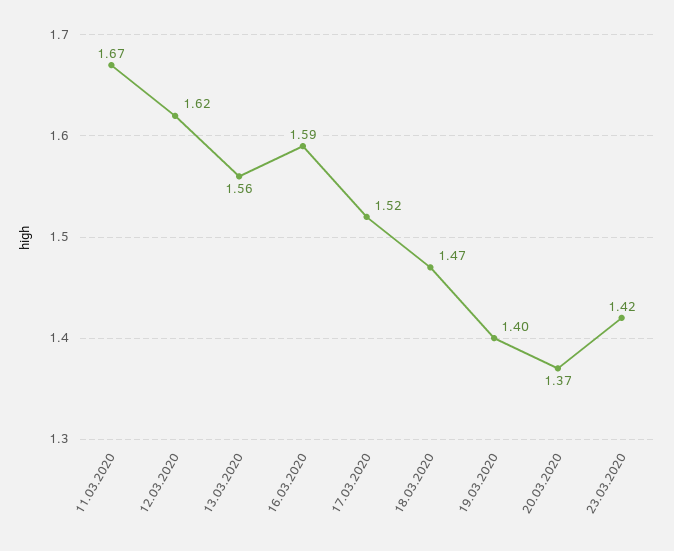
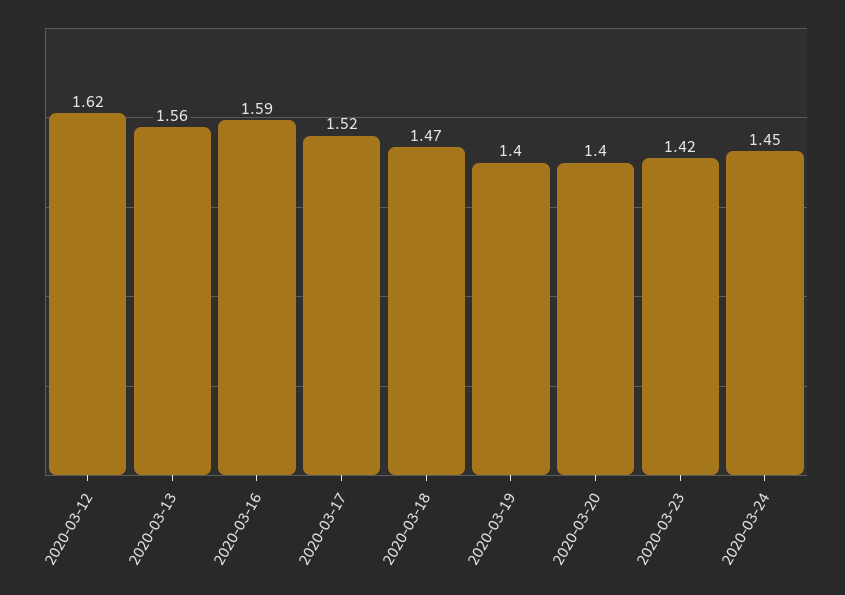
11.03.2020: 1.67 -> none
20.03.2020: 1.37 -> 1.4
2020-03-24: none -> 1.45

